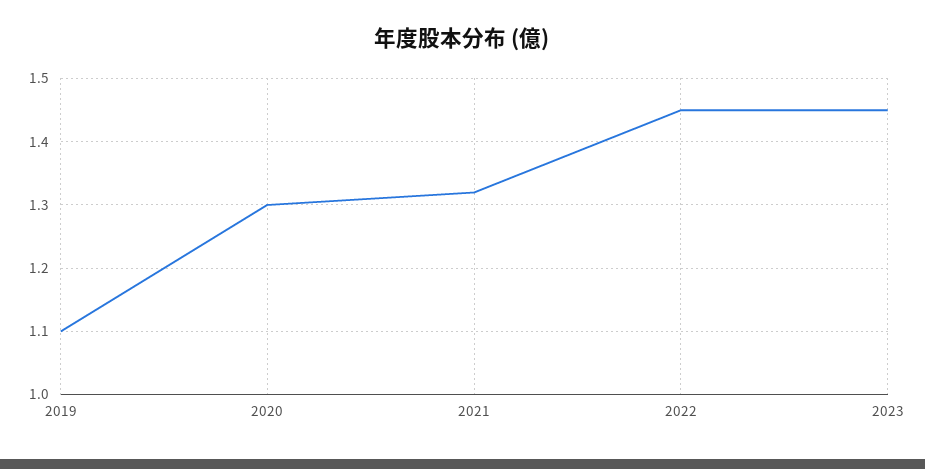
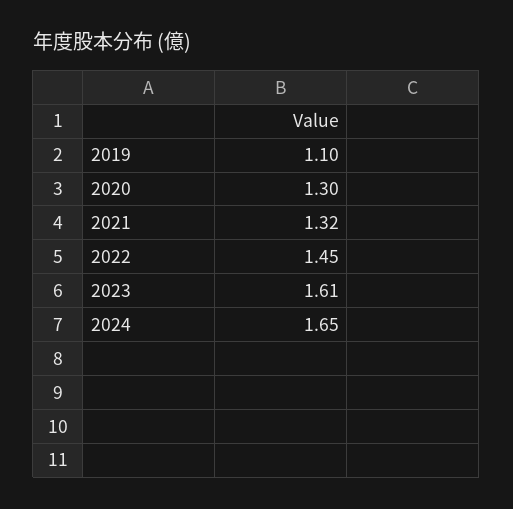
2023: 1.45 -> 1.61
2024: none -> 1.65

